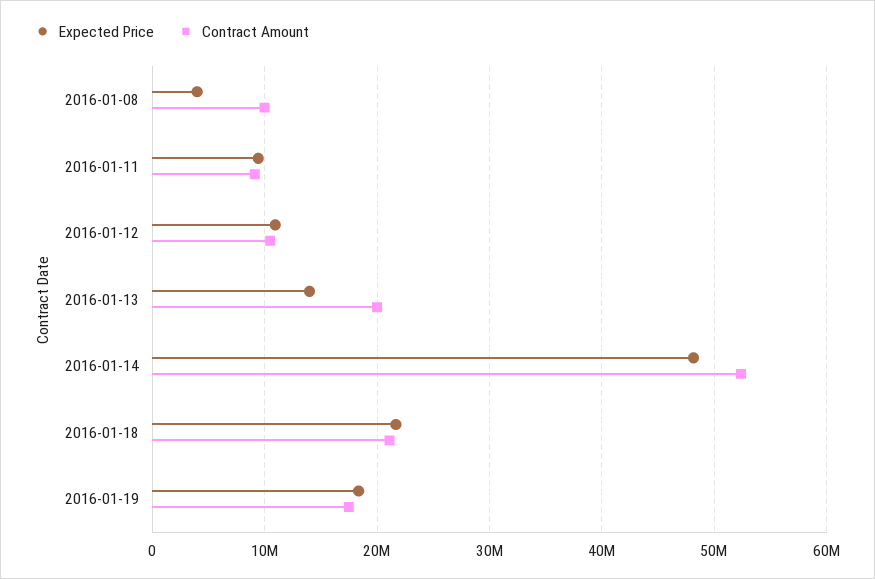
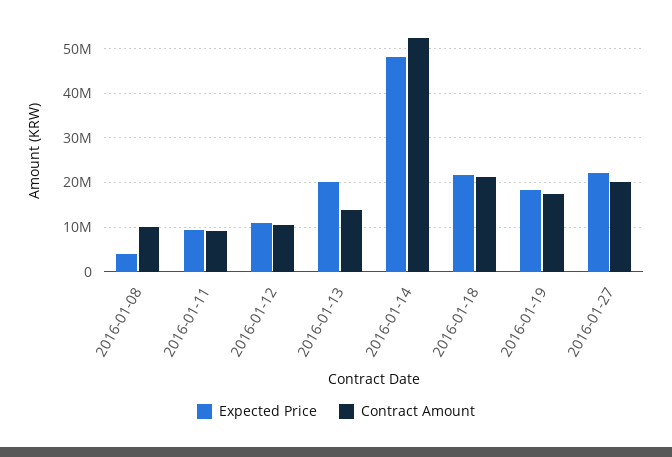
Expected Price, 2016-01-13: 14000000 -> 20000000
Contract Amount, 2016-01-13: 20000000 -> 14000000
Expected Price, 2016-01-27: none -> 22000000
Contract Amount, 2016-01-27: none -> 20000000

